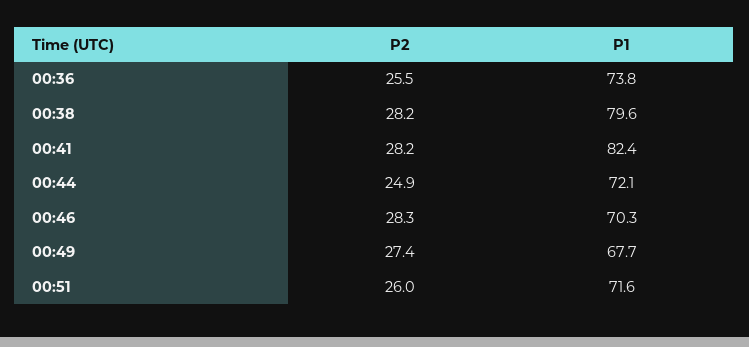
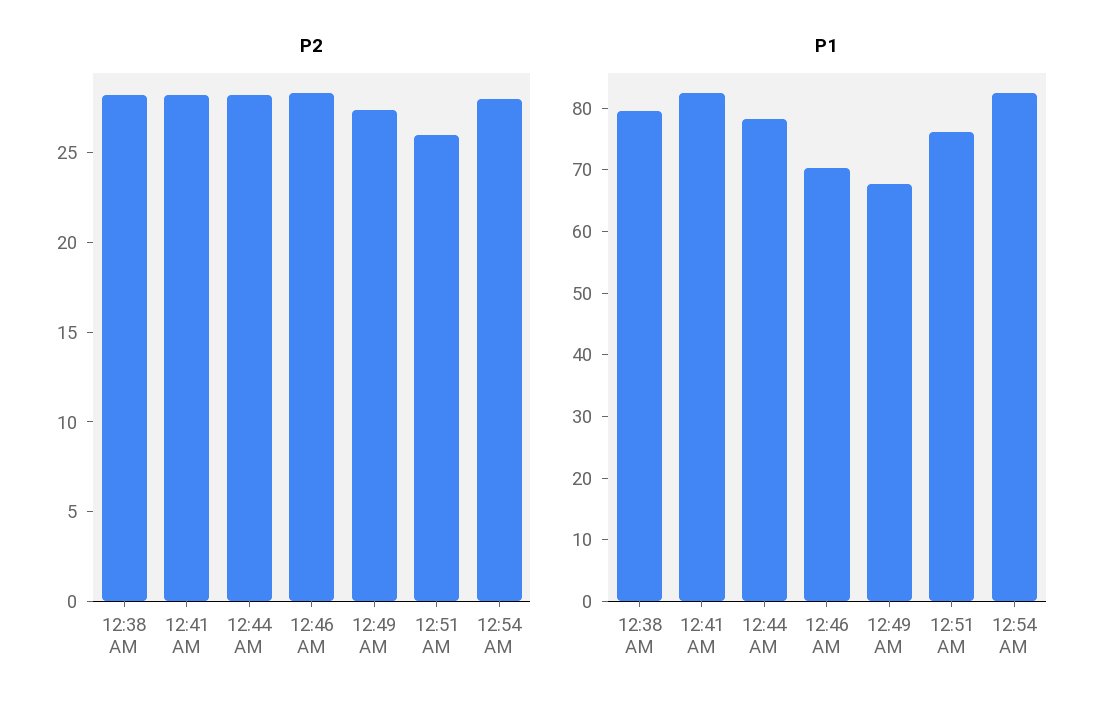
P2, 00:36: 25.5 -> none
P1, 00:36: 73.8 -> none
P2, 00:44: 24.9 -> 28
P1, 00:44: 72.1 -> 78
P1, 00:51: 71.6 -> 76
P2, 12:54 AM: none -> 28
P1, 12:54 AM: none -> 82

